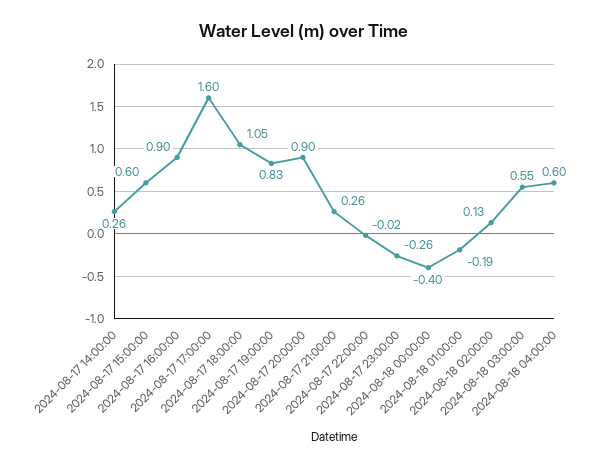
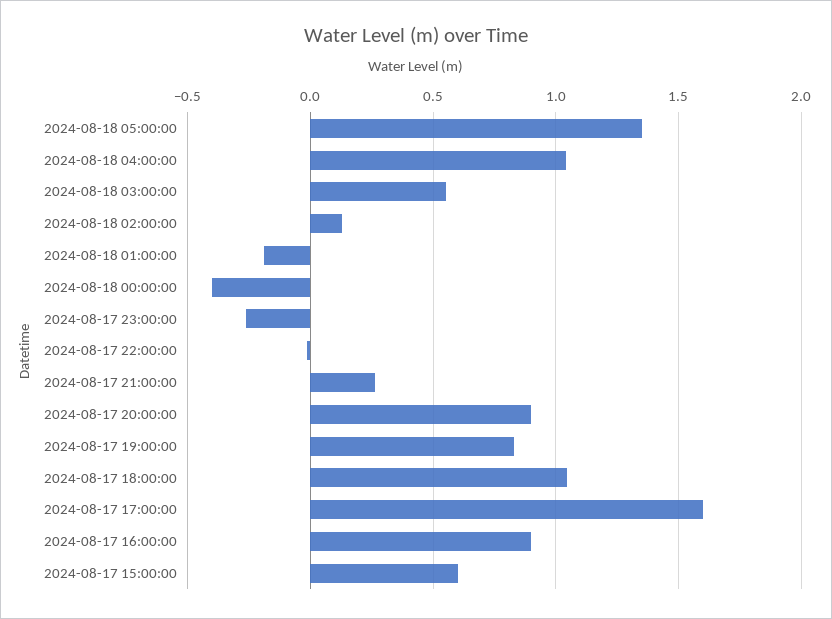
2024-08-17 14:00:00: 0.26 -> none
2024-08-18 04:00:00: 0.6 -> 1.05
2024-08-18 05:00:00: none -> 1.35

